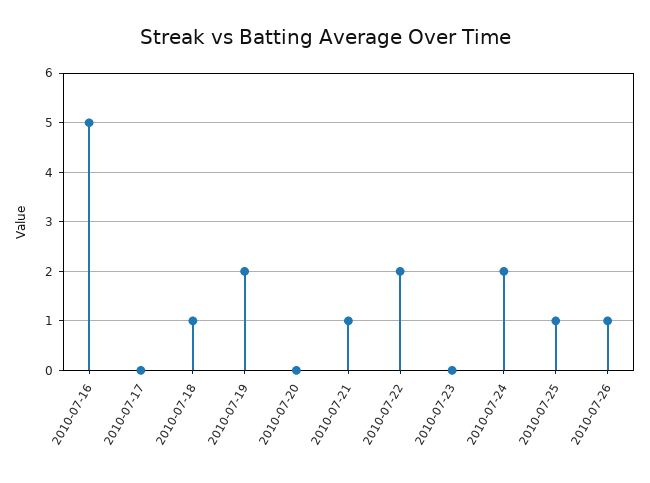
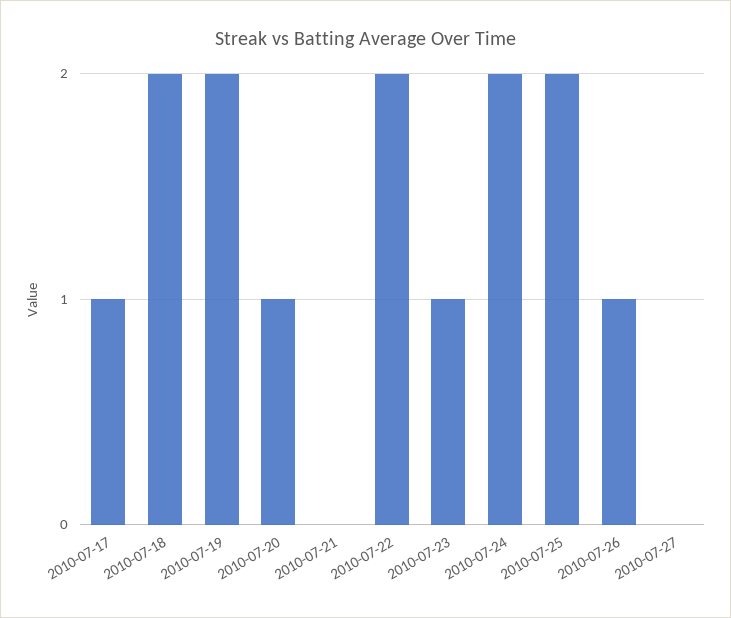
2010-07-16: 5 -> none
2010-07-17: 0 -> 1
2010-07-18: 1 -> 2
2010-07-20: 0 -> 1
2010-07-21: 1 -> 0
2010-07-23: 0 -> 1
2010-07-25: 1 -> 2
2010-07-27: none -> 0

